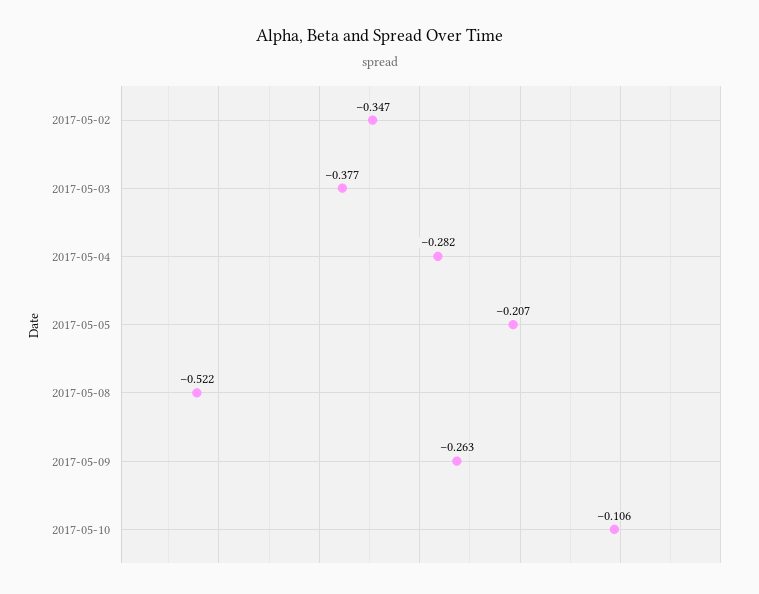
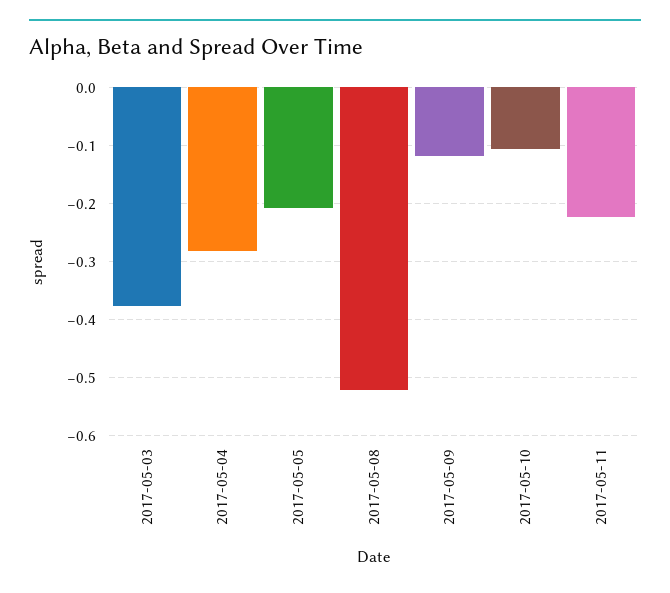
2017-05-02: -0.347 -> none
2017-05-09: -0.263 -> -0.12
2017-05-11: none -> -0.22

